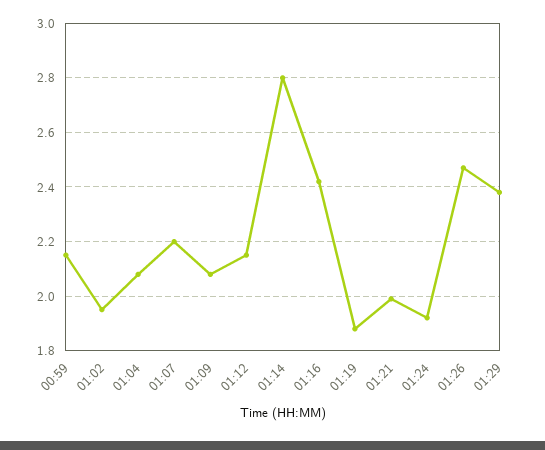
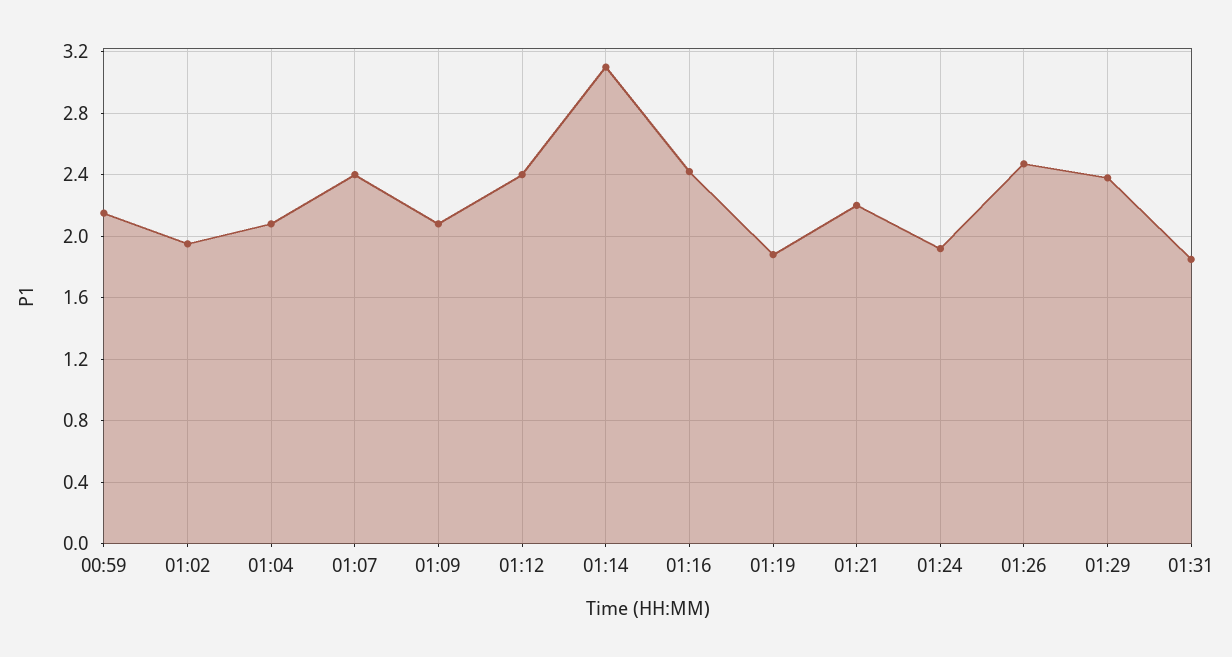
01:07: 2.2 -> 2.4
01:12: 2.15 -> 2.4
01:14: 2.8 -> 3.1
01:21: 2 -> 2.2
01:31: none -> 1.85

